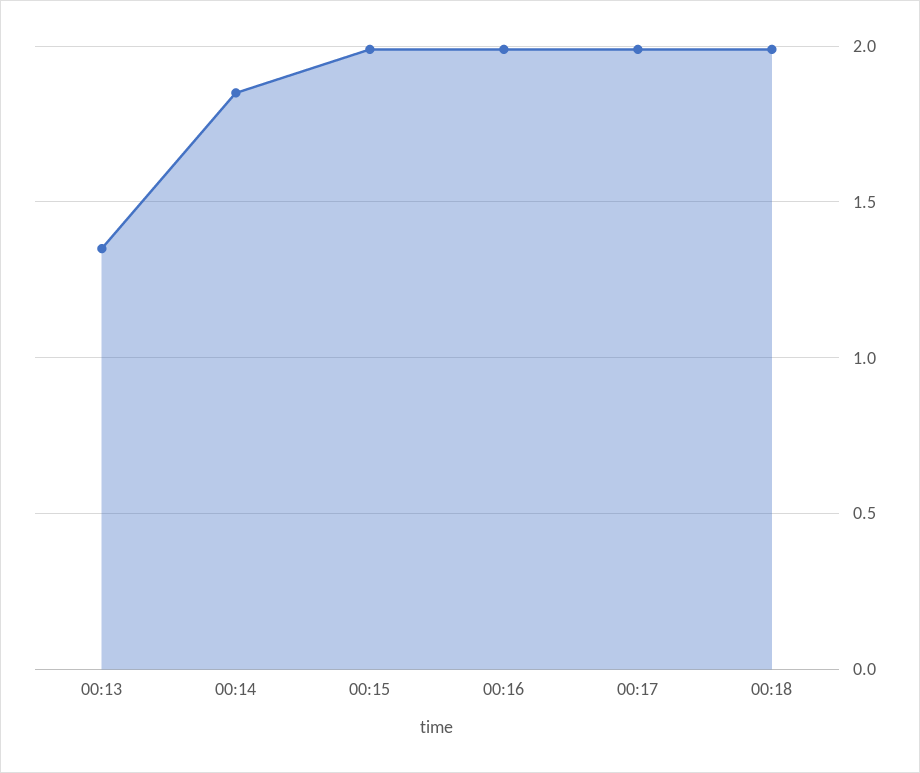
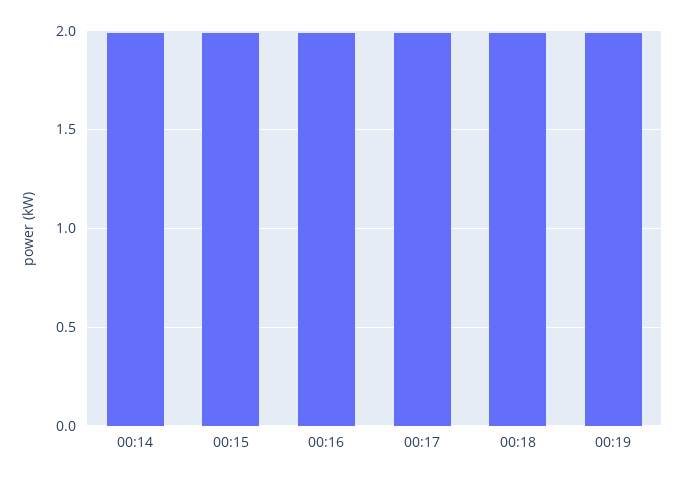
00:13: 1.35 -> none
00:14: 1.85 -> 2
00:19: none -> 2

